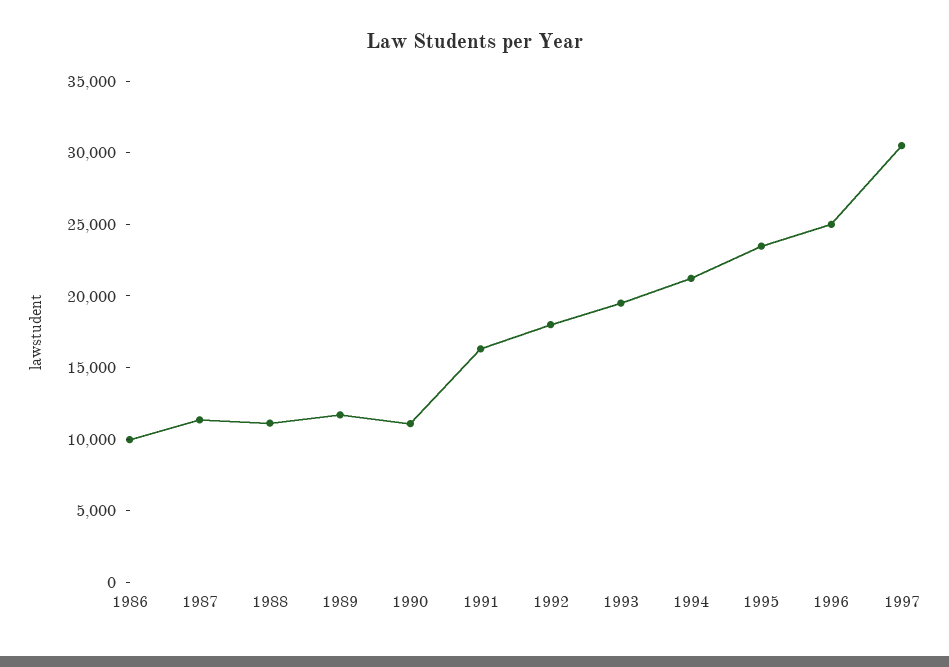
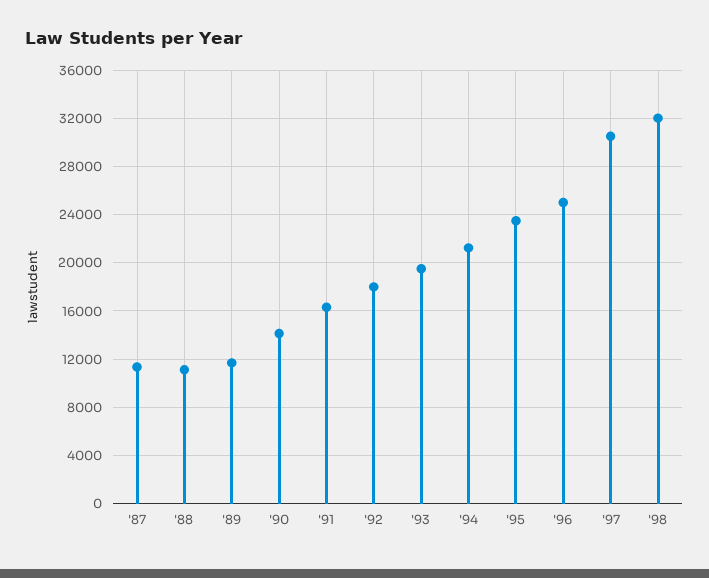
1986: 10000 -> none
1990: 11000 -> 14000
'98: none -> 32000

